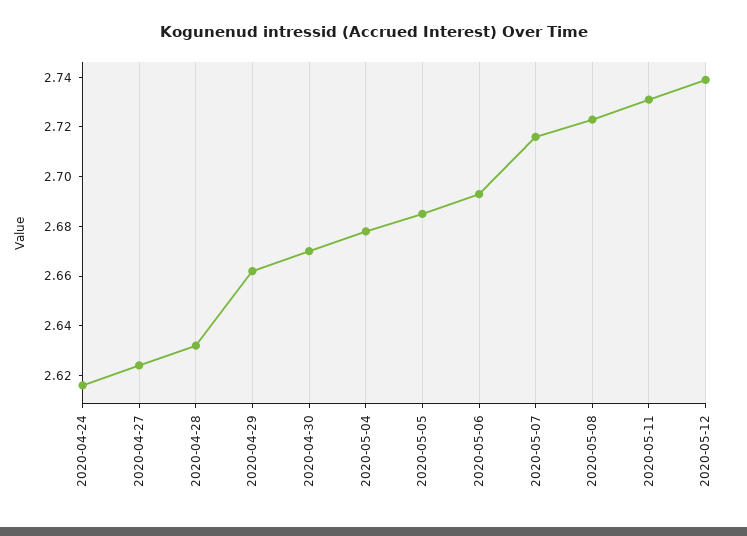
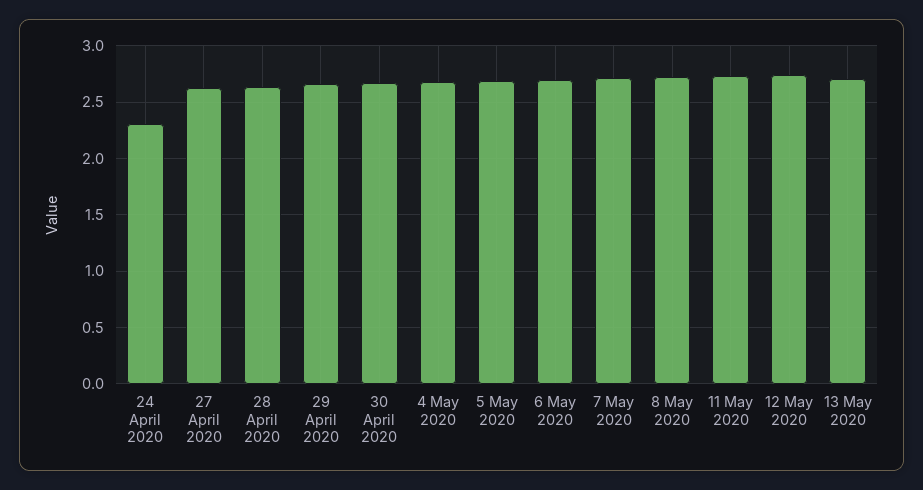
2020-04-24: 2.615 -> 2.3
13 May 2020: none -> 2.7

